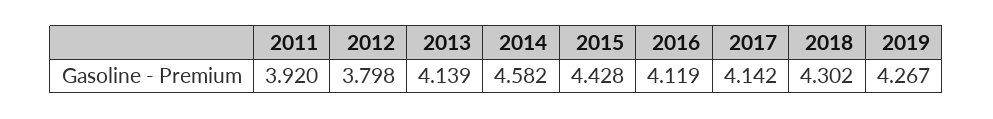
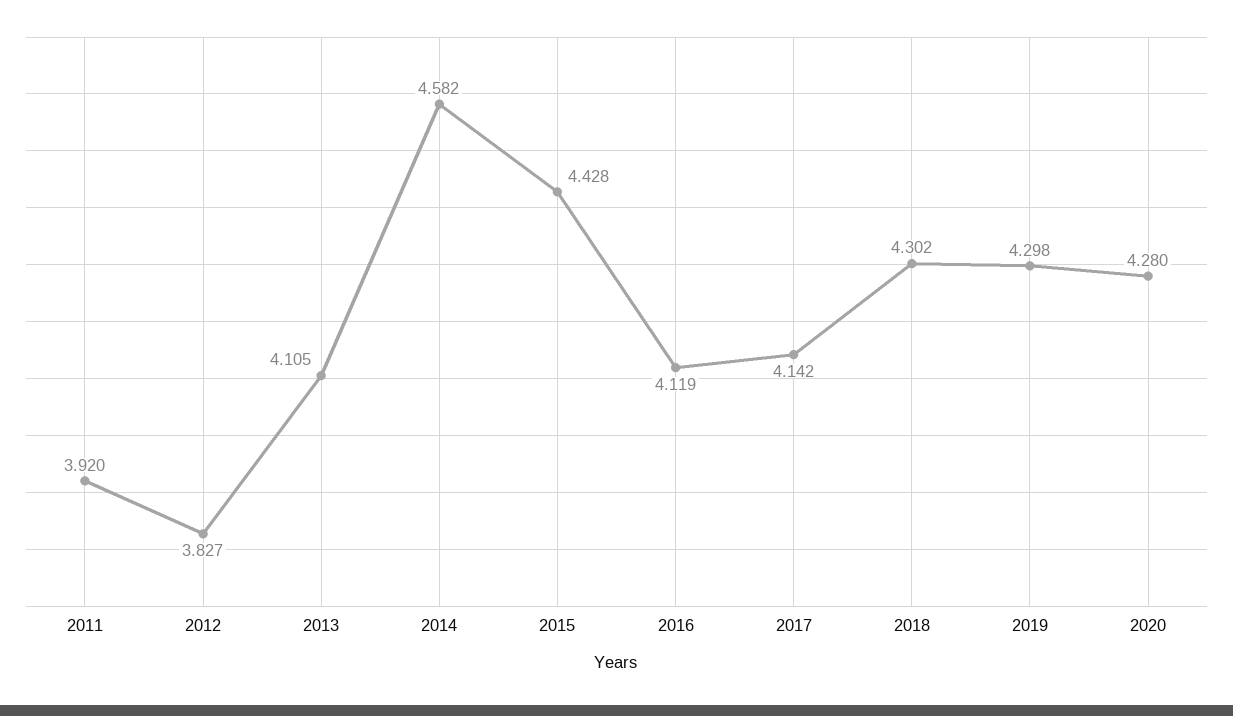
2012: 3.798 -> 3.827
2013: 4.139 -> 4.105
2019: 4.267 -> 4.298
2020: none -> 4.28

